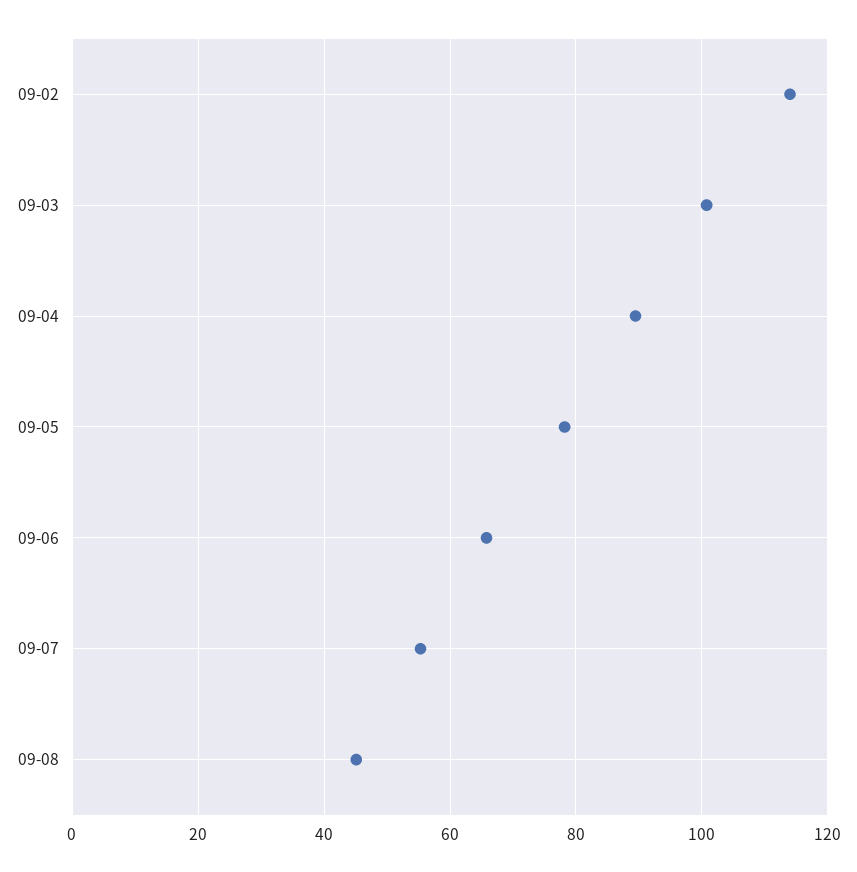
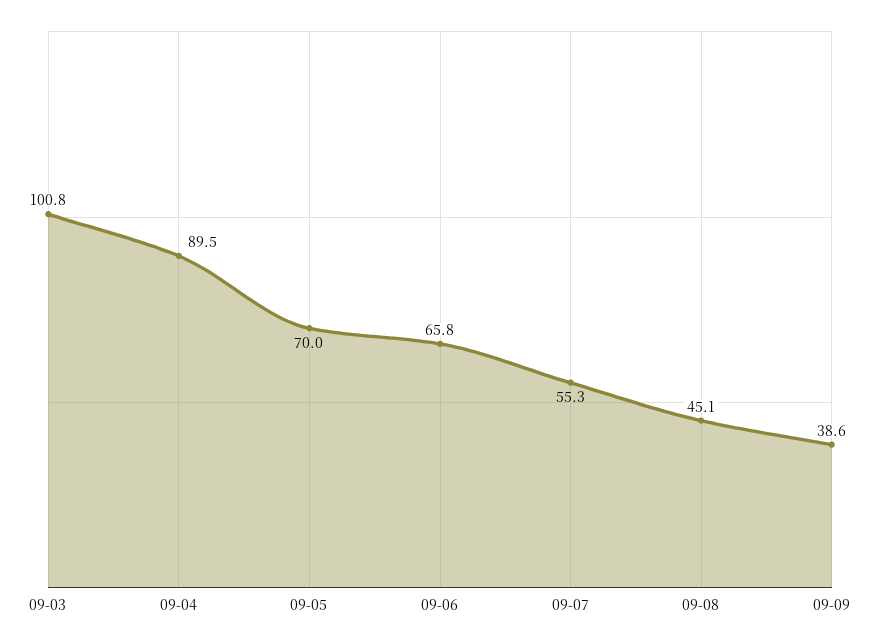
09-02: 114 -> none
09-05: 78 -> 70
09-09: none -> 38.6

